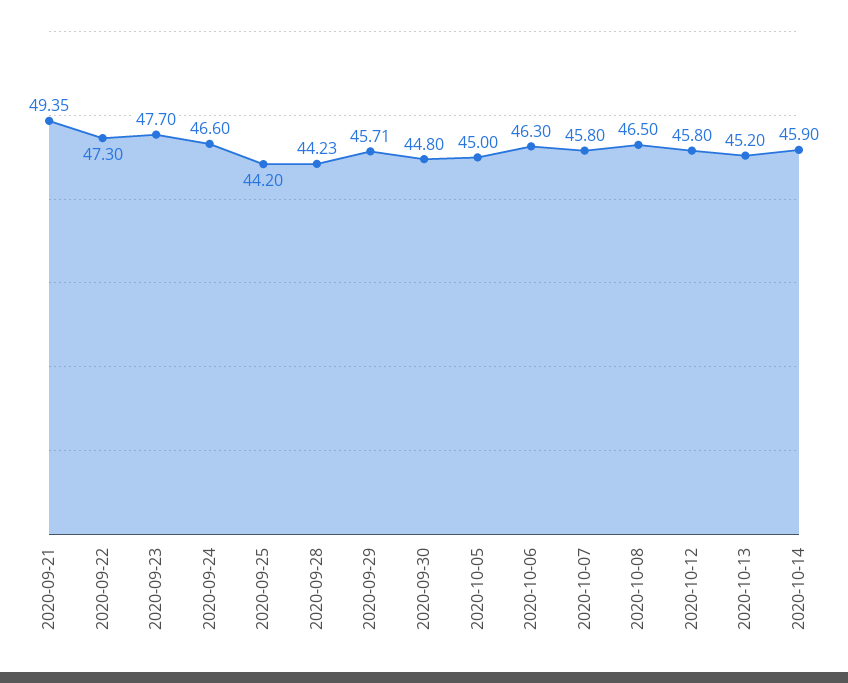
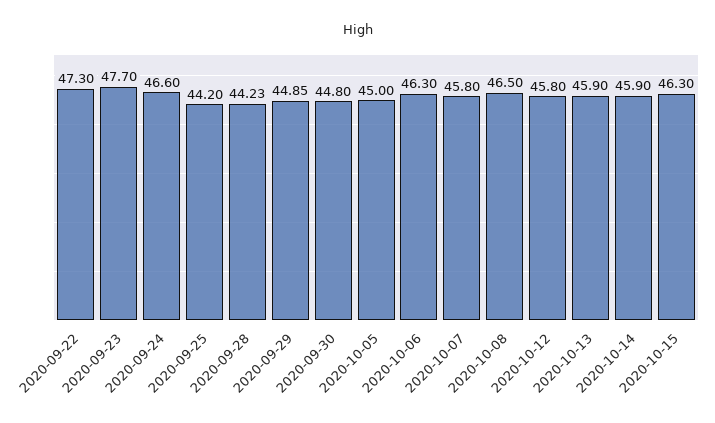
2020-09-21: 49.35 -> none
2020-09-29: 45.71 -> 44.85
2020-10-13: 45.2 -> 45.9
2020-10-15: none -> 46.3

